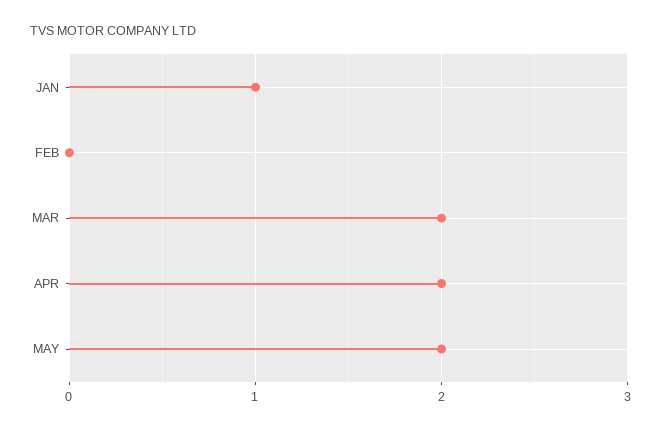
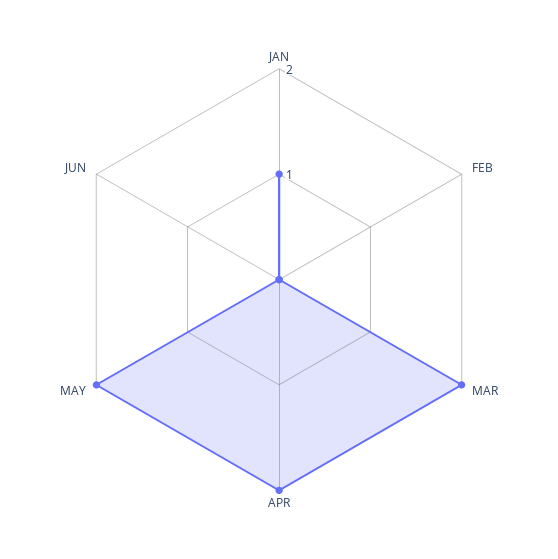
JUN: none -> 0

